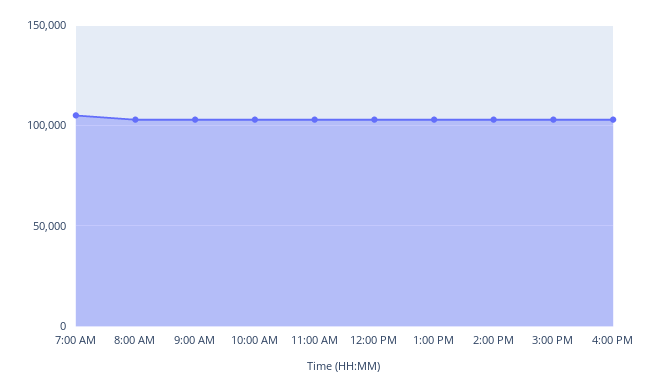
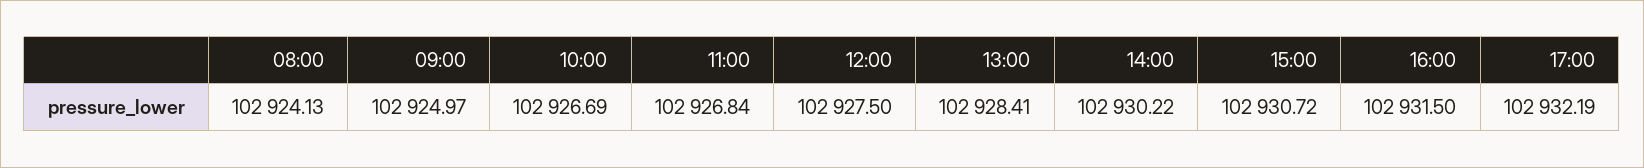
7:00 AM: 105000 -> none
17:00: none -> 102932.19

